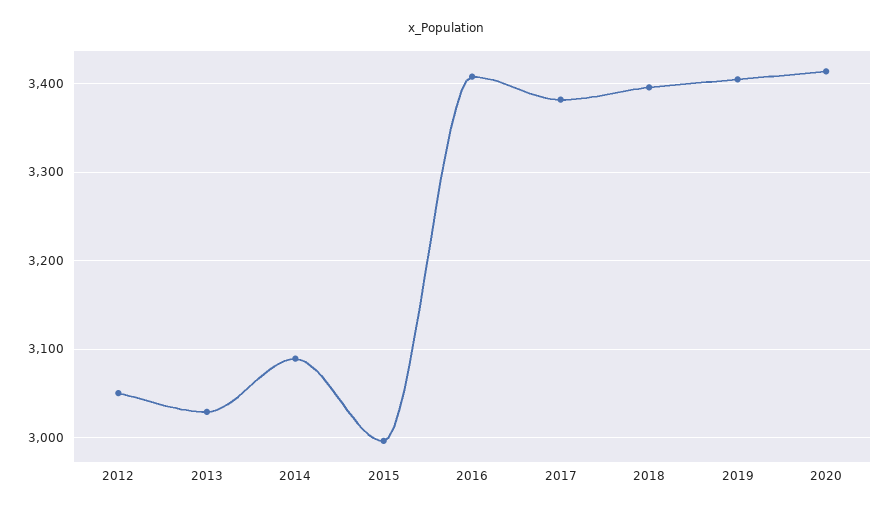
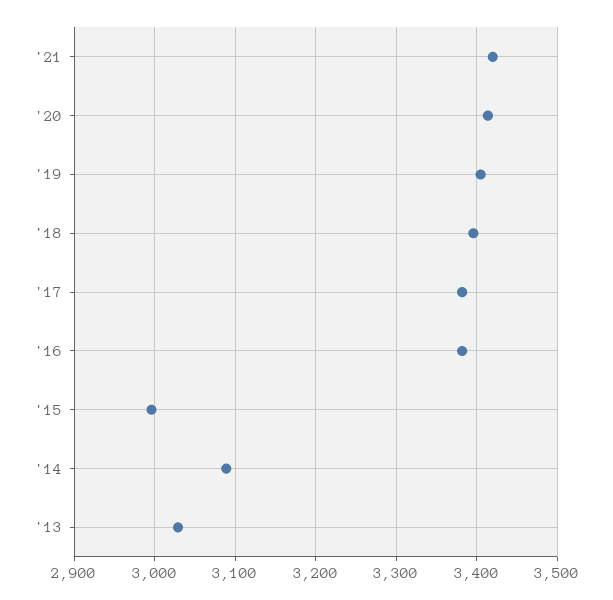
2012: 3050 -> none
2016: 3410 -> 3380
'21: none -> 3420

